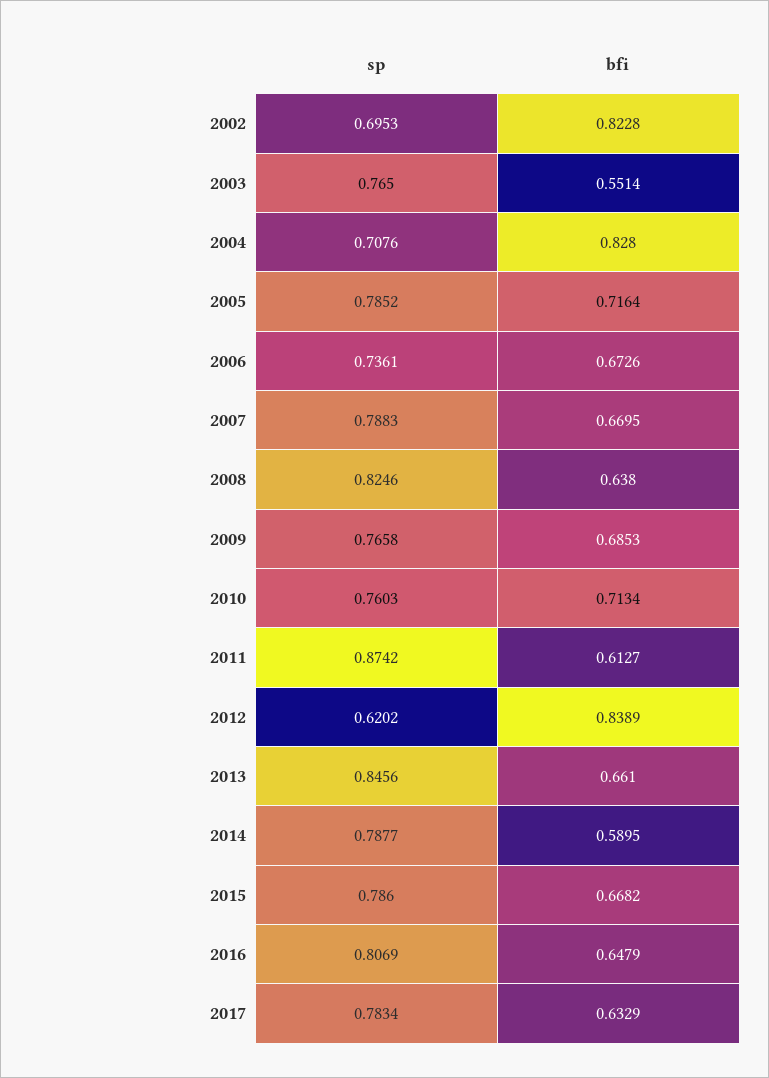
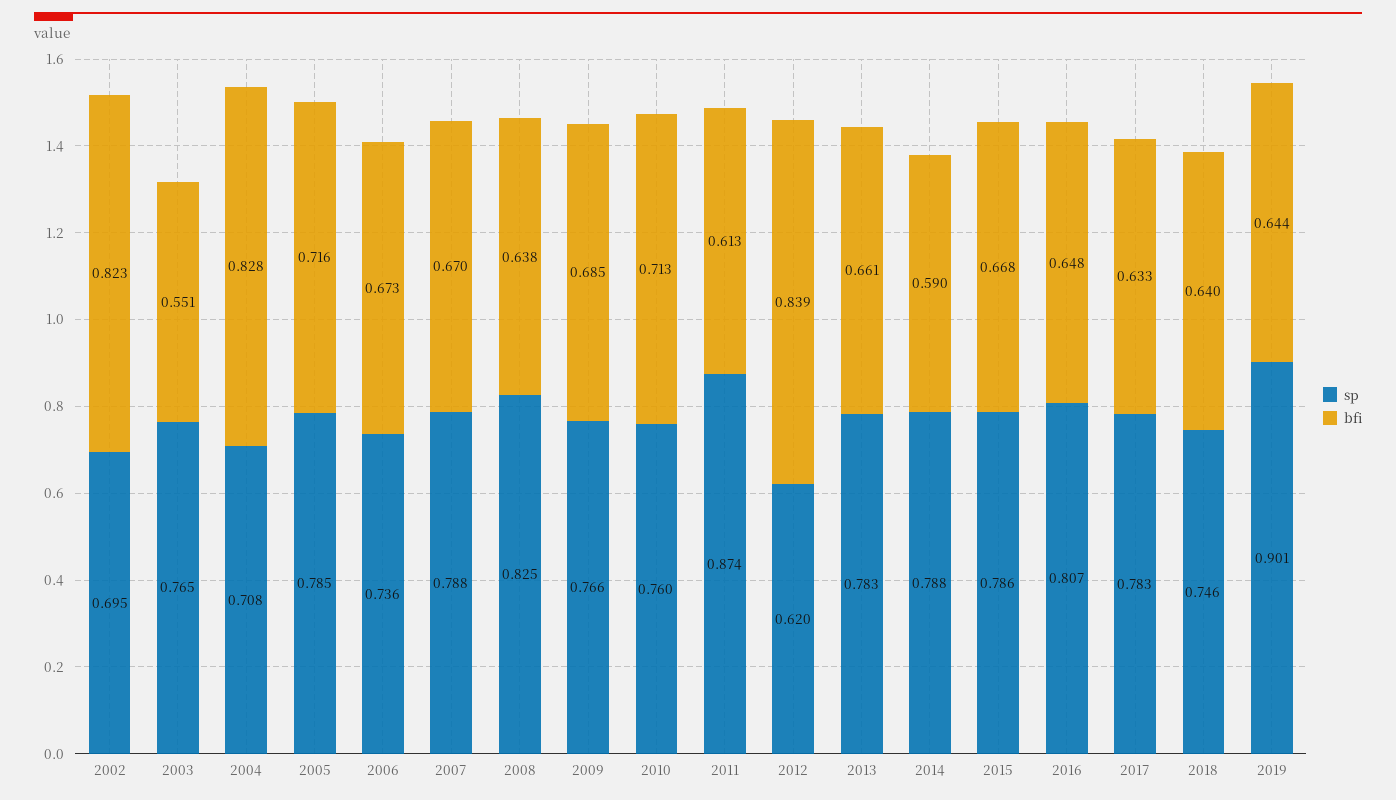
sp, 2013: 0.8456 -> 0.783
sp, 2018: none -> 0.746
bfi, 2018: none -> 0.64
sp, 2019: none -> 0.901
bfi, 2019: none -> 0.644

